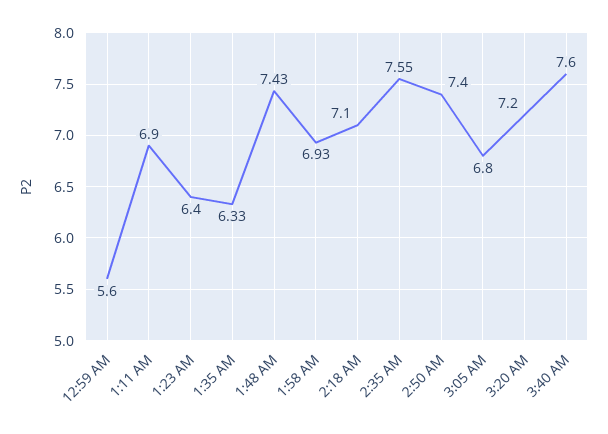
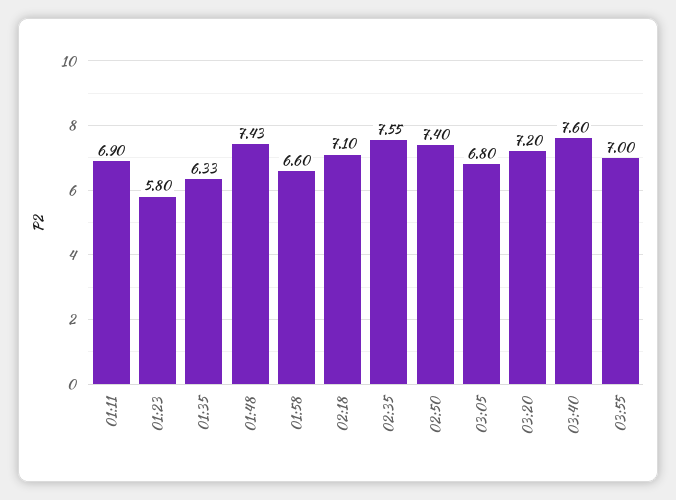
12:59 AM: 5.6 -> none
1:23 AM: 6.4 -> 5.8
1:58 AM: 6.93 -> 6.6
03:55: none -> 7

